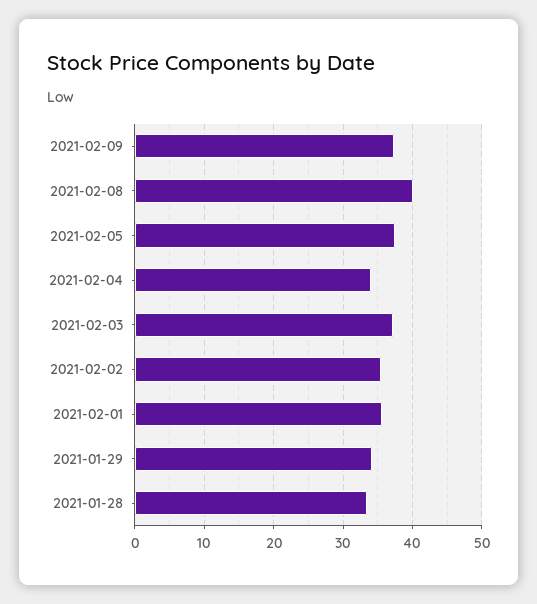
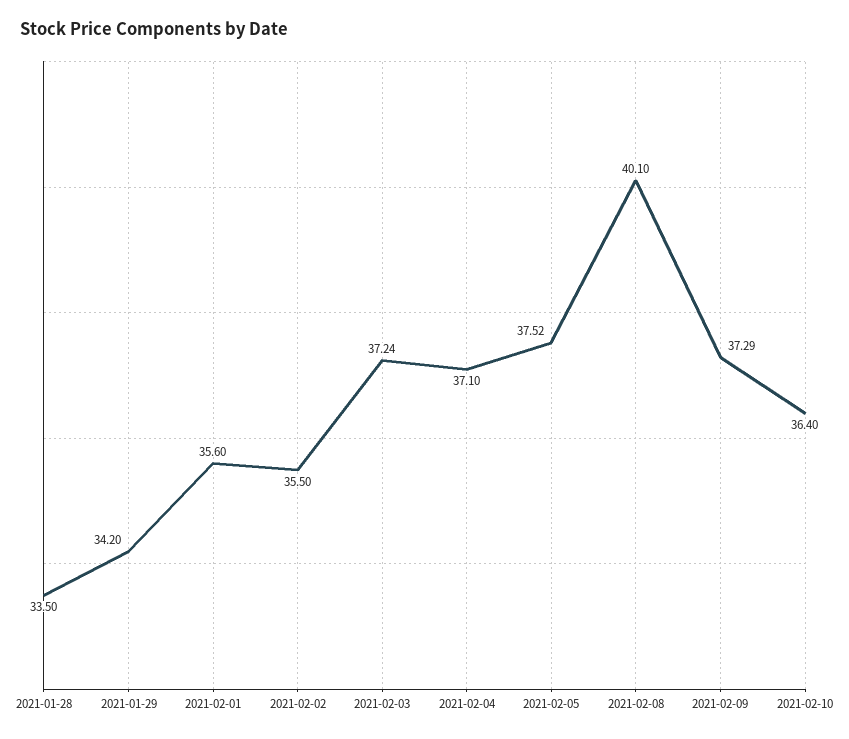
2021-02-04: 34 -> 37.1
2021-02-10: none -> 36.4

